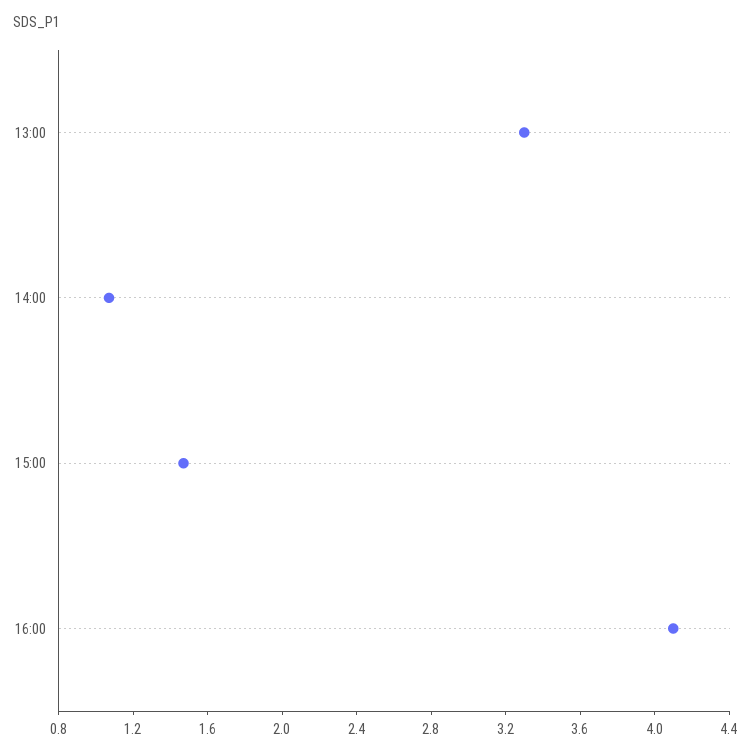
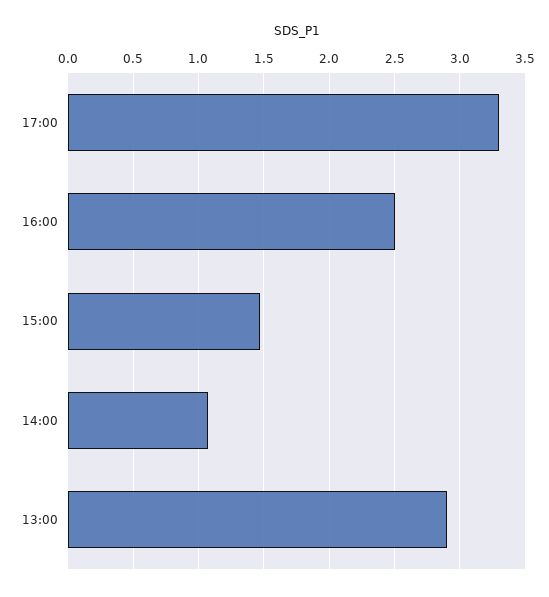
13:00: 3.3 -> 2.9
16:00: 4.1 -> 2.5
17:00: none -> 3.3

